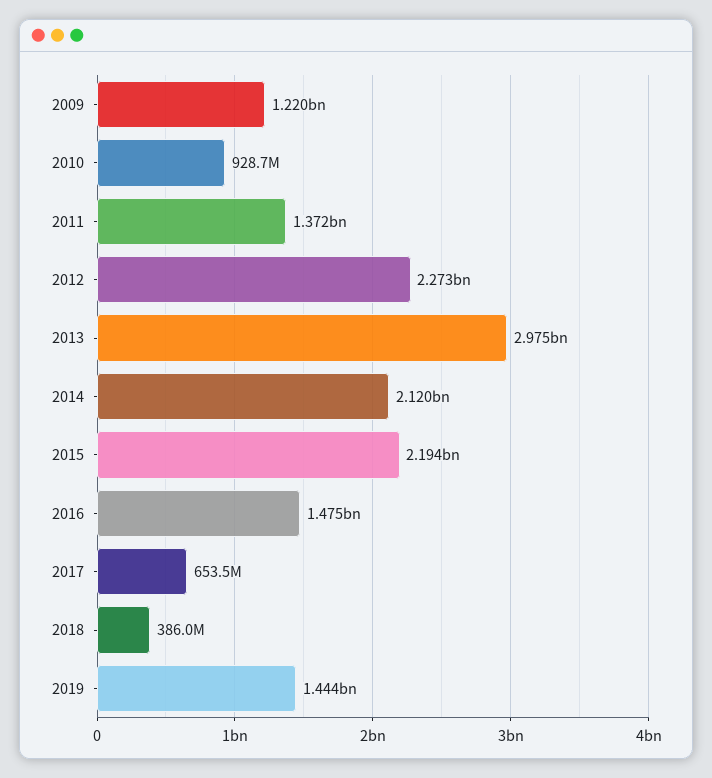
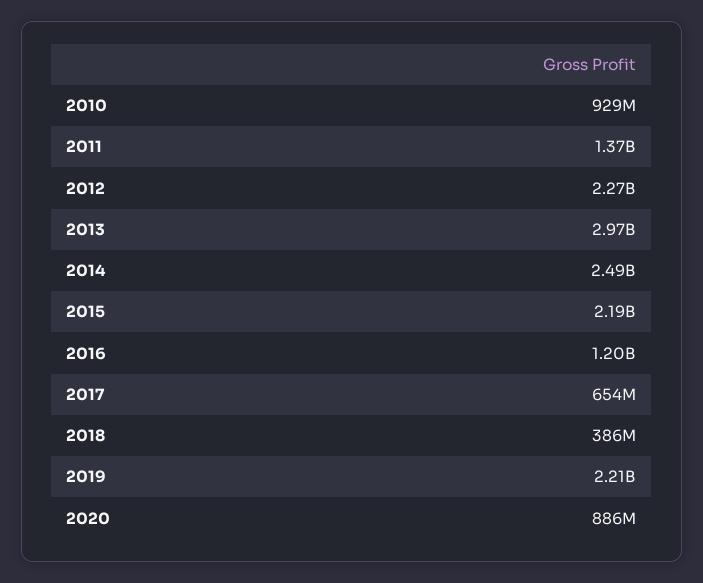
2009: 1220000000 -> none
2014: 2120000000 -> 2490000000
2016: 1475000000 -> 1200000000
2019: 1444000000 -> 2210000000
2020: none -> 886000000

